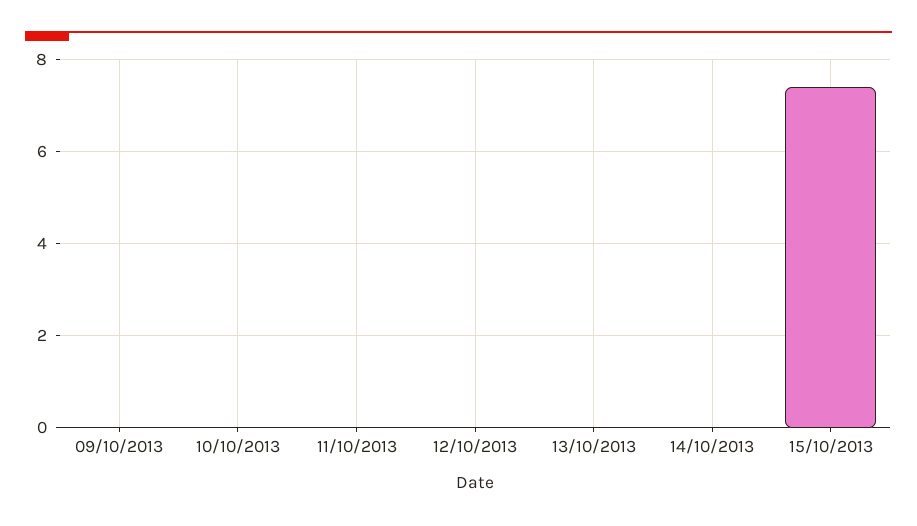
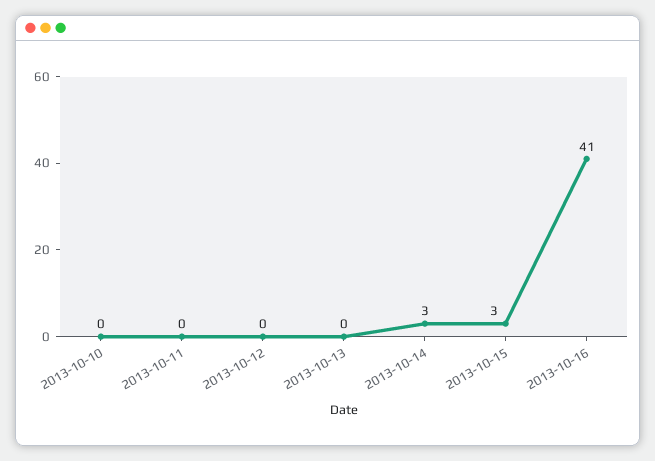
09/10/2013: 0 -> none
14/10/2013: 0 -> 3
15/10/2013: 7.5 -> 3
2013-10-16: none -> 41

